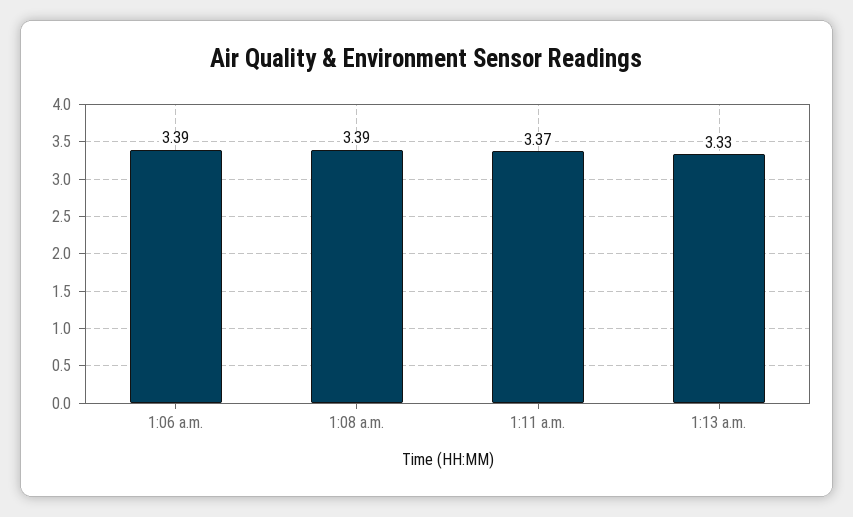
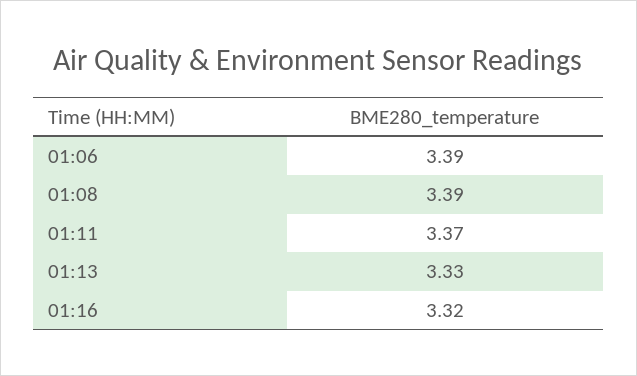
01:16: none -> 3.32

